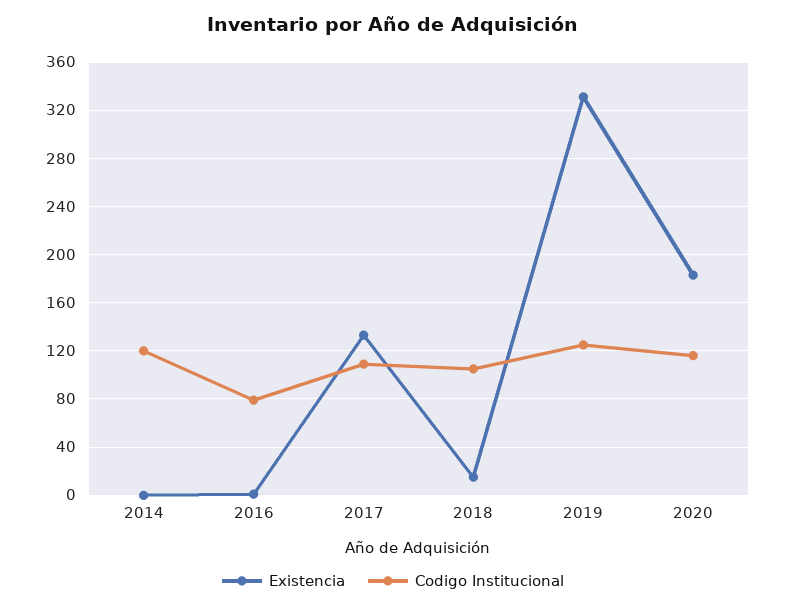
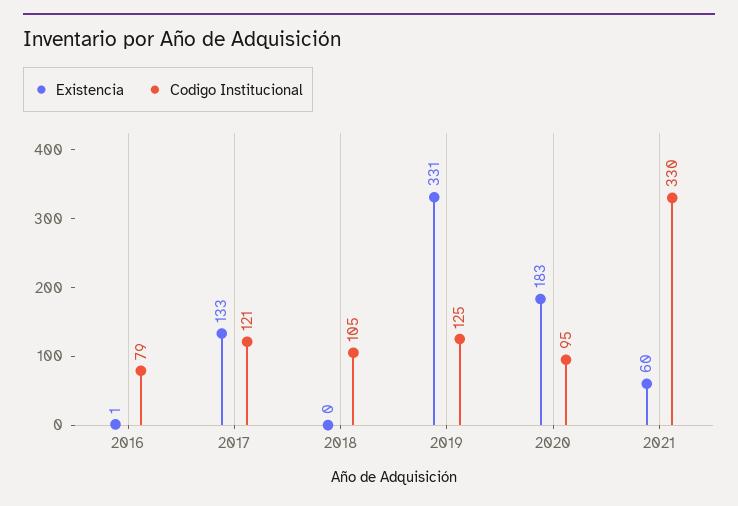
Existencia, 2014: 0 -> none
Codigo Institucional, 2014: 120 -> none
Codigo Institucional, 2017: 110 -> 121
Existencia, 2018: 15 -> 0
Codigo Institucional, 2020: 115 -> 95
Existencia, 2021: none -> 60
Codigo Institucional, 2021: none -> 330

